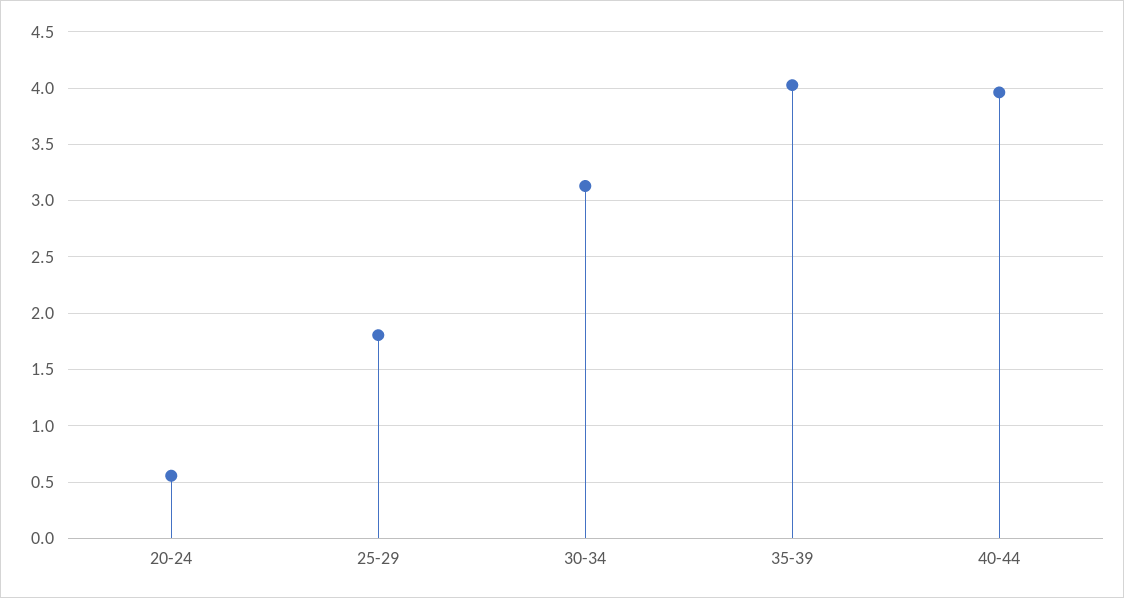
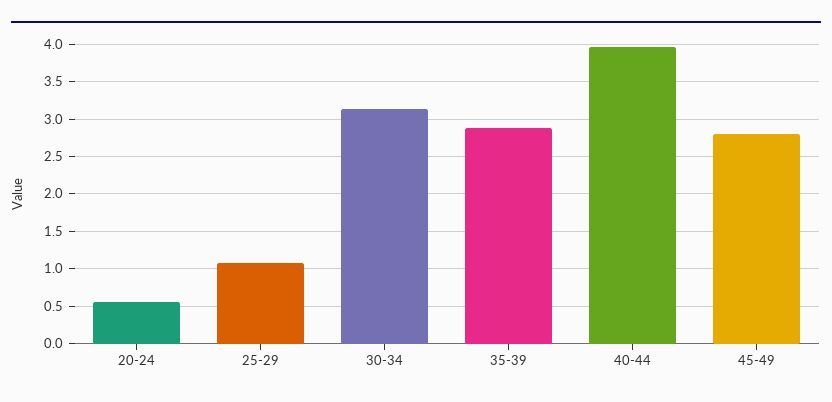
25-29: 1.8 -> 1.1
35-39: 4 -> 2.9
45-49: none -> 2.8

